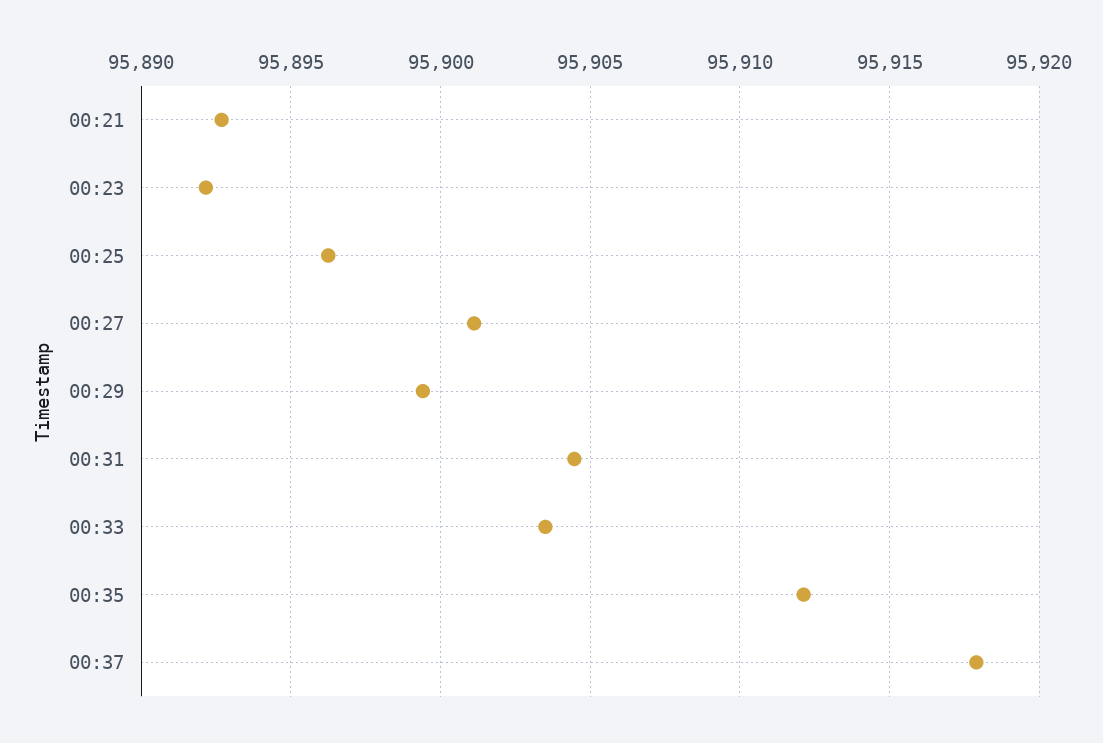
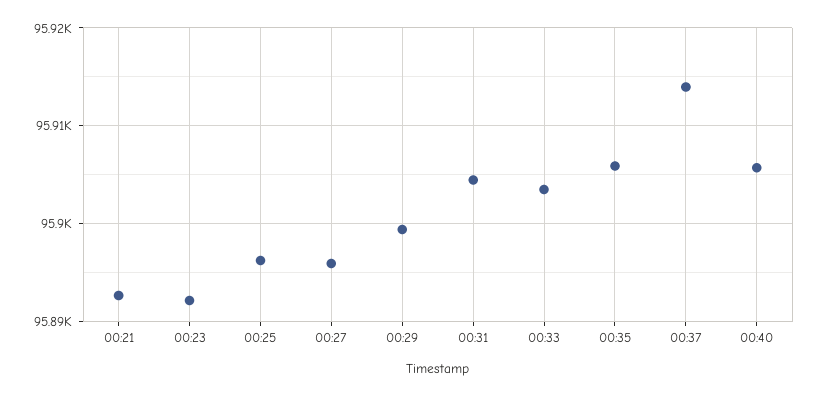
00:27: 95901 -> 95896
00:35: 95912 -> 95906
00:37: 95918 -> 95914
00:40: none -> 95906

